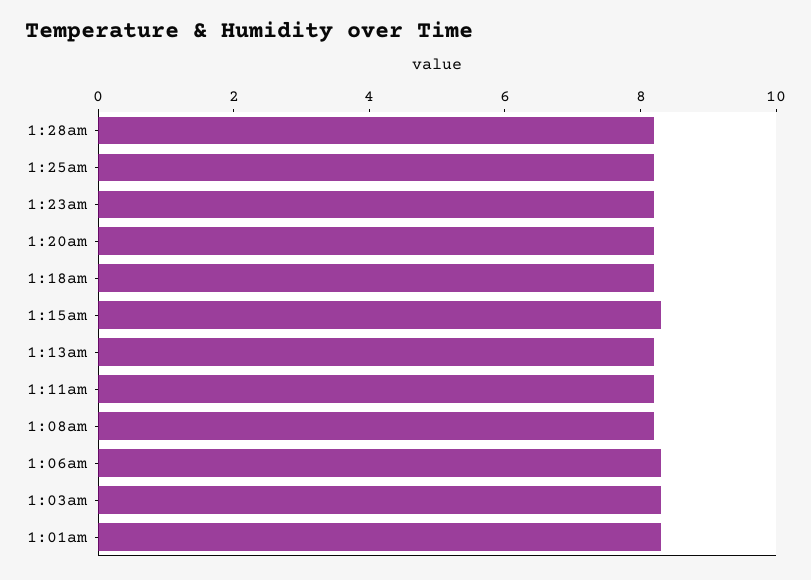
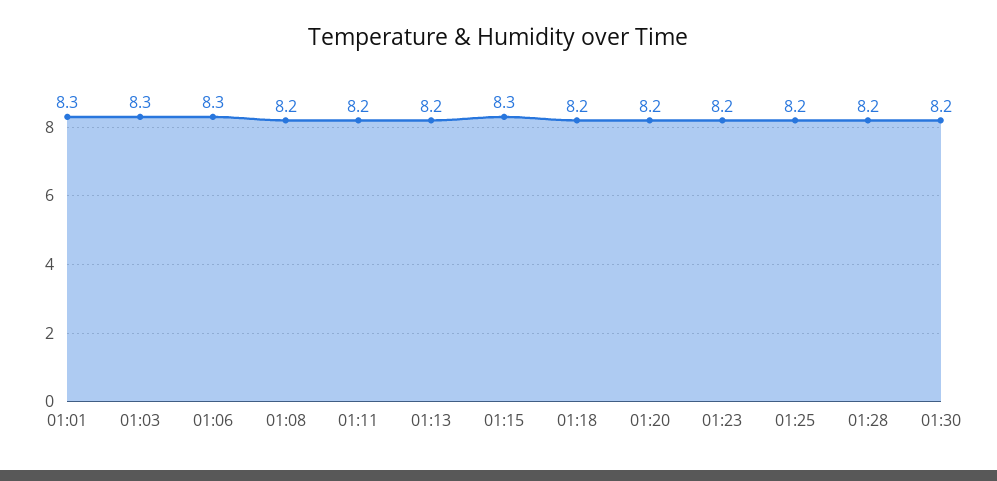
01:30: none -> 8.2

